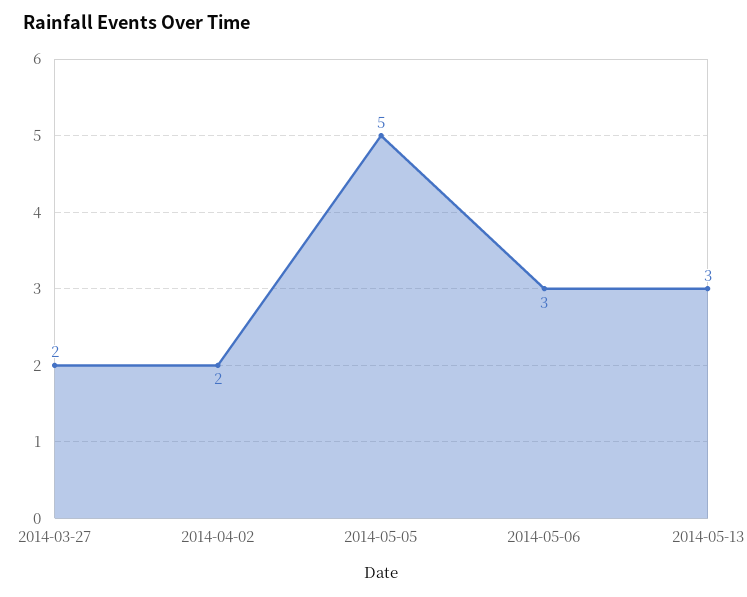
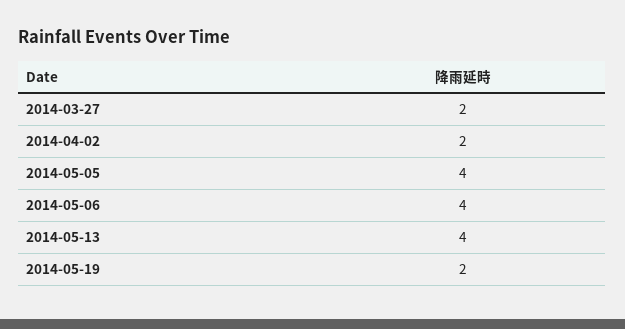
2014-05-05: 5 -> 4
2014-05-06: 3 -> 4
2014-05-13: 3 -> 4
2014-05-19: none -> 2

